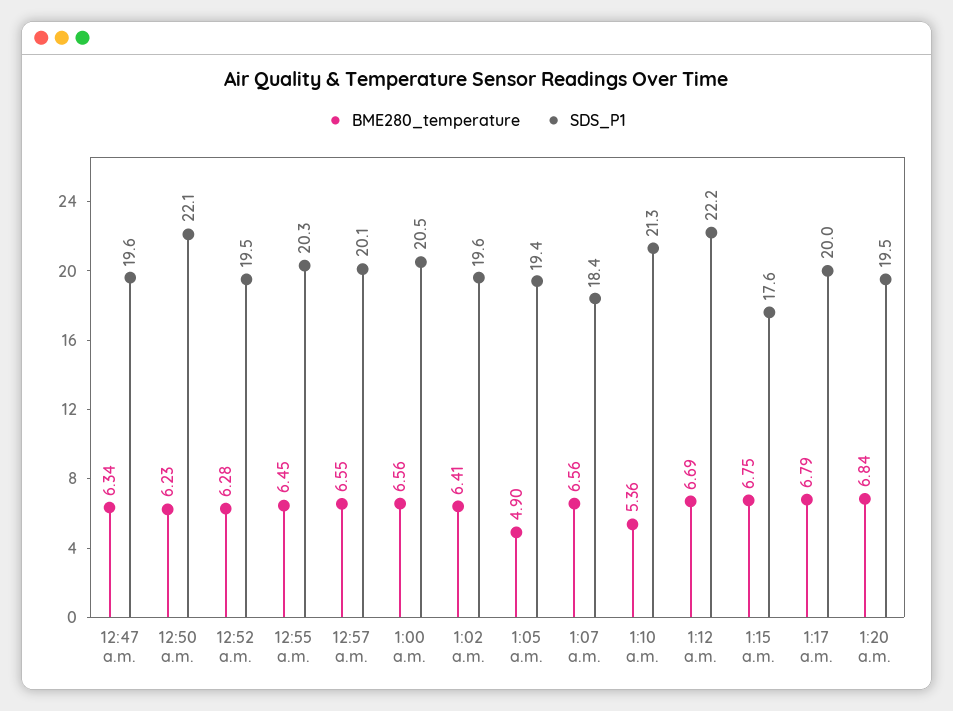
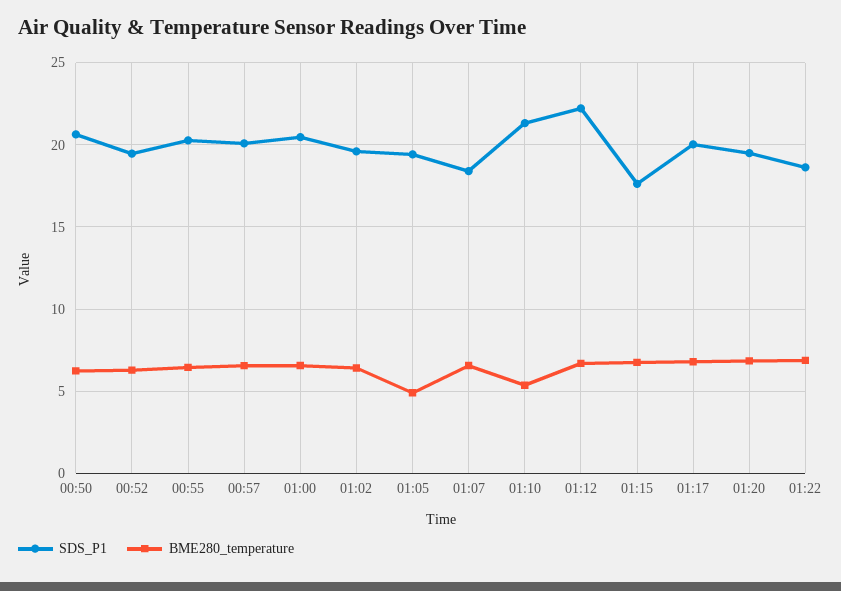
BME280_temperature, 12:47 a.m.: 6.34 -> none
SDS_P1, 12:47 a.m.: 19.6 -> none
SDS_P1, 12:50 a.m.: 22.1 -> 20.5
SDS_P1, 01:22: none -> 18.5
BME280_temperature, 01:22: none -> 7

